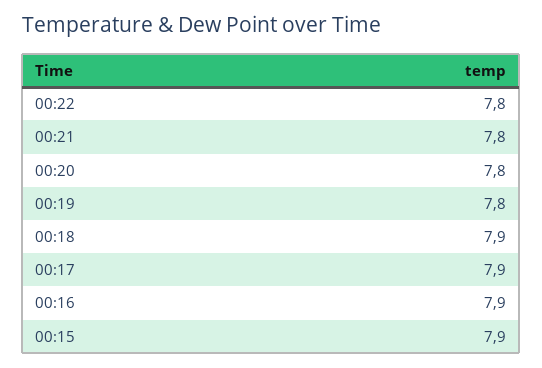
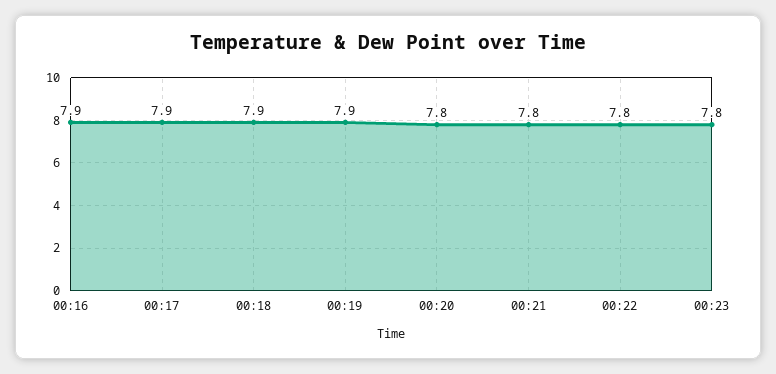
00:19: 7.8 -> 7.9
00:15: 7.9 -> none
00:23: none -> 7.8

